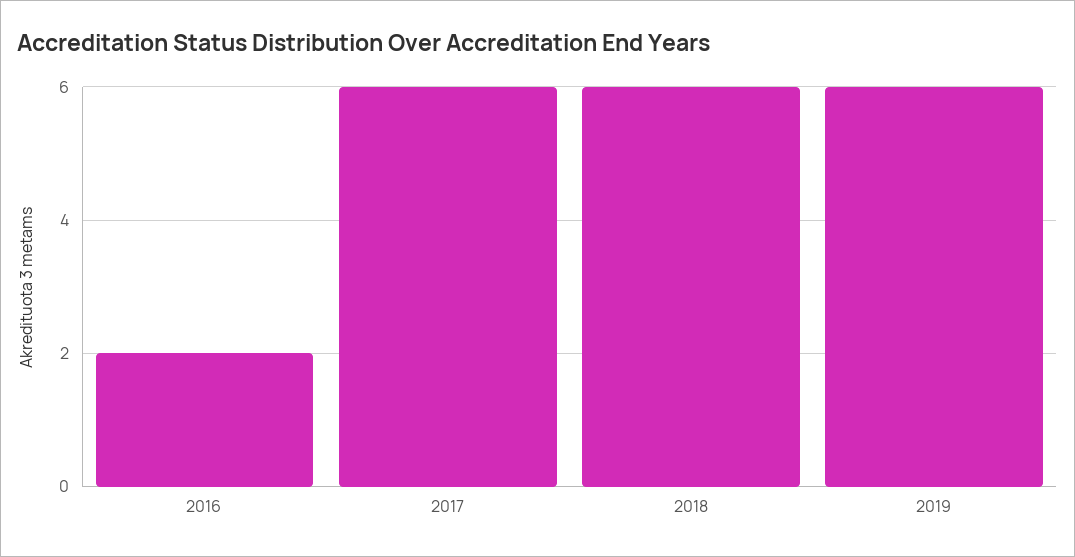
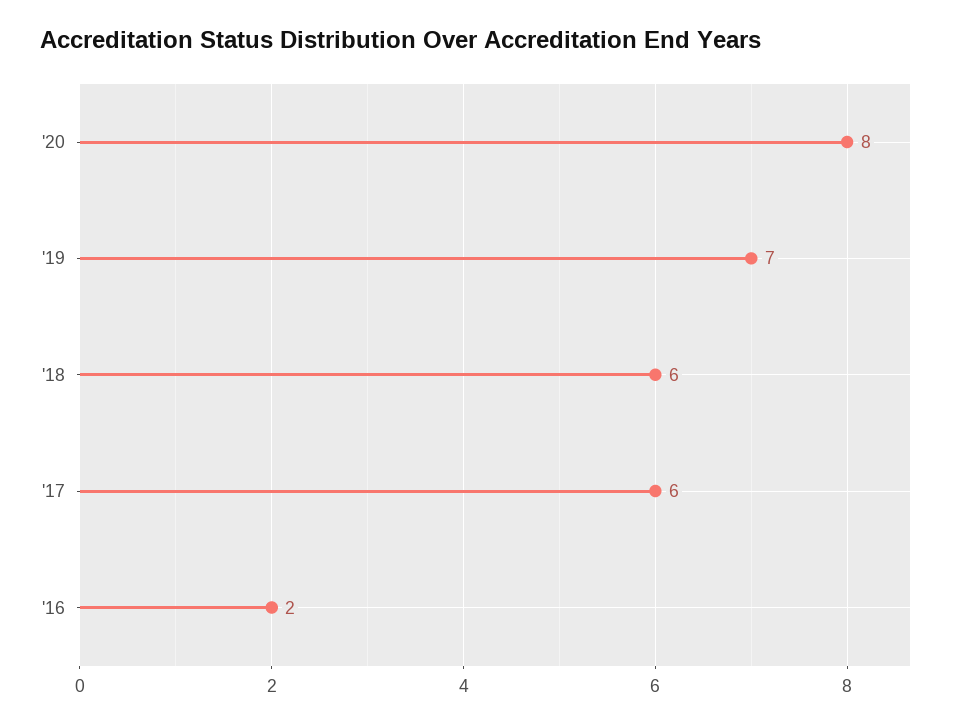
2019: 6 -> 7
'20: none -> 8

